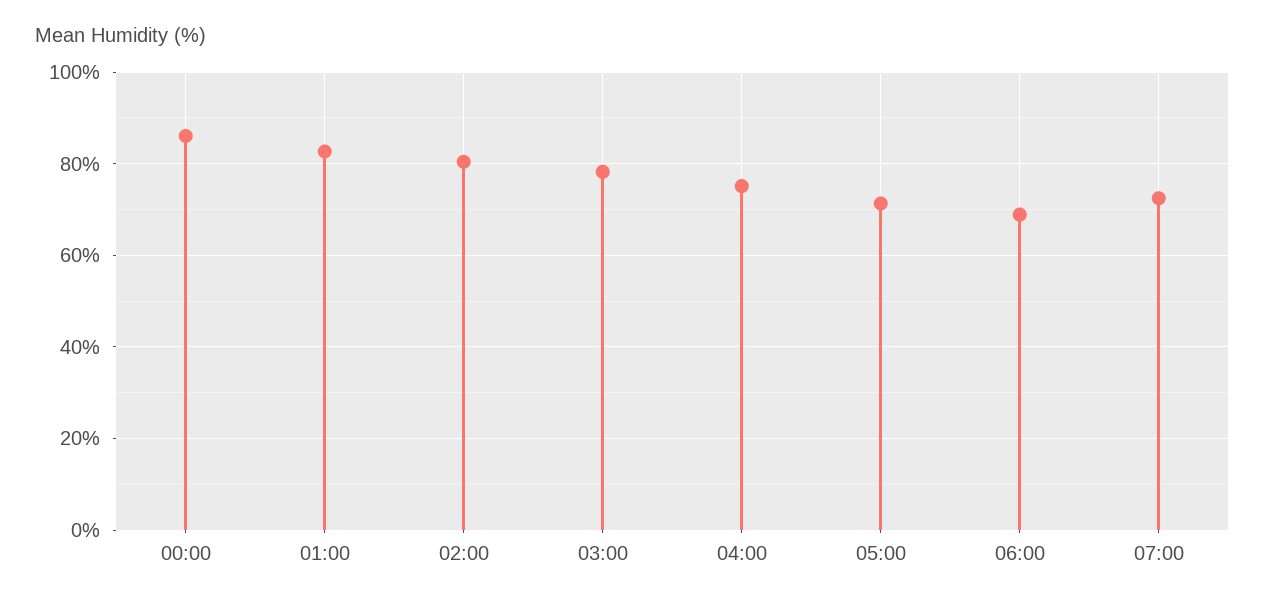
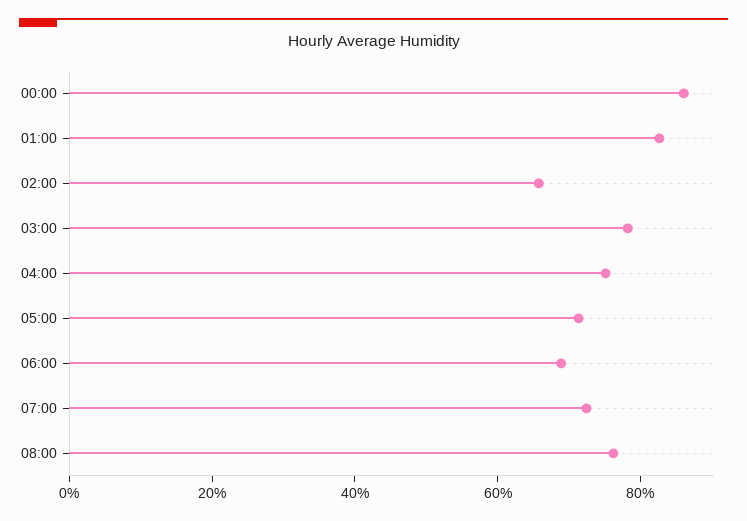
02:00: 80 -> 65
08:00: none -> 75

